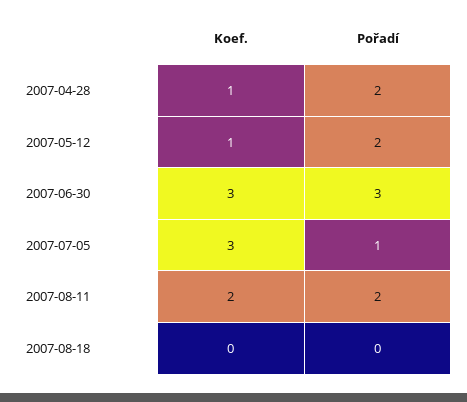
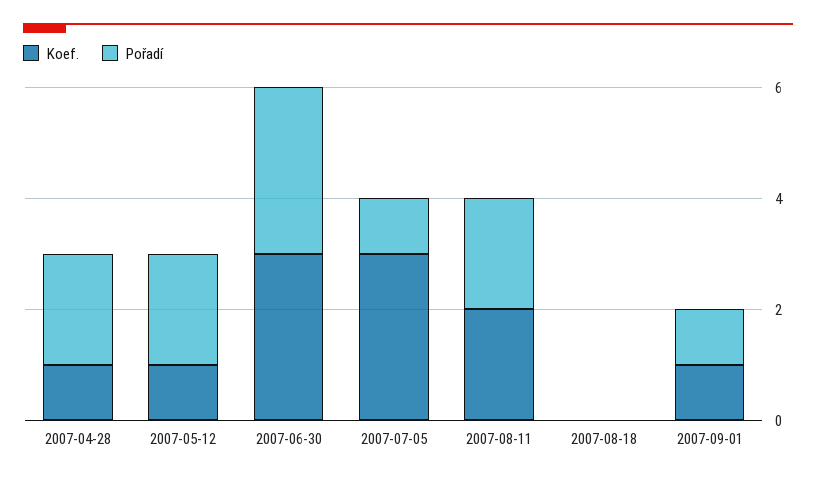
Koef., 2007-09-01: none -> 1
Pořadí, 2007-09-01: none -> 1

